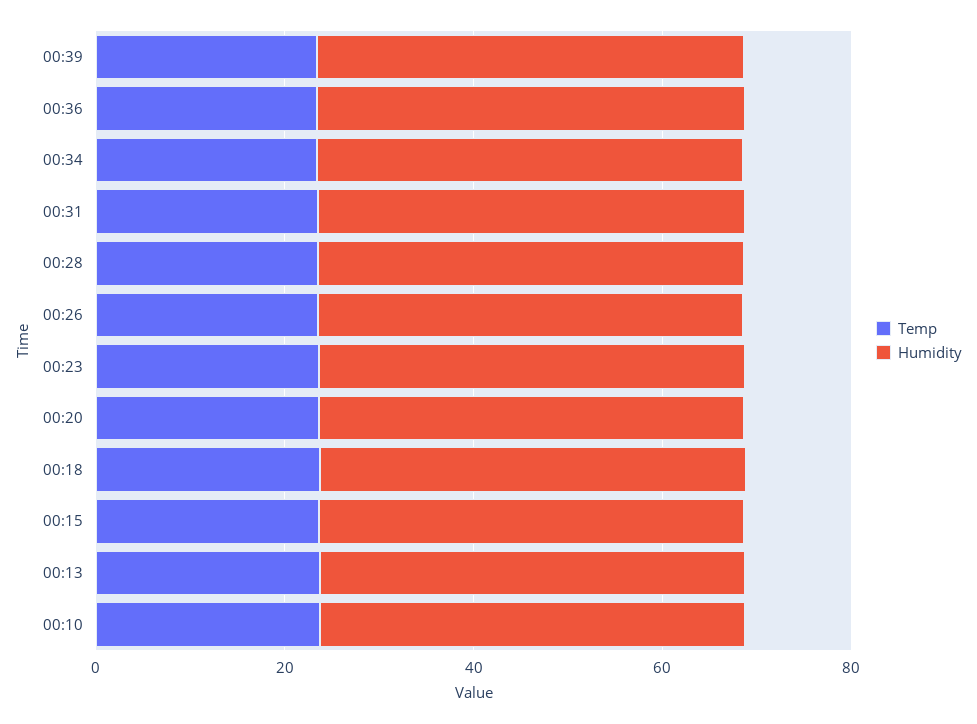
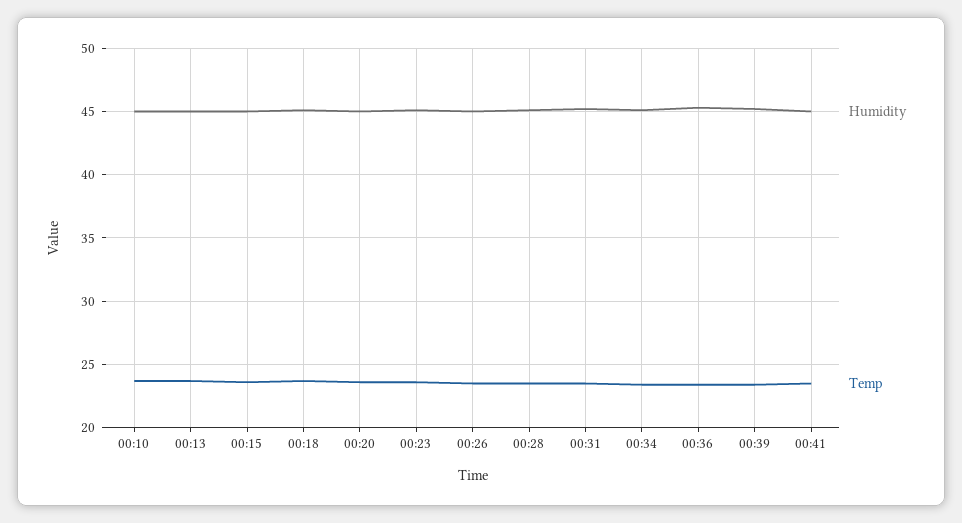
Humidity, 00:41: none -> 45
Temp, 00:41: none -> 23.5

